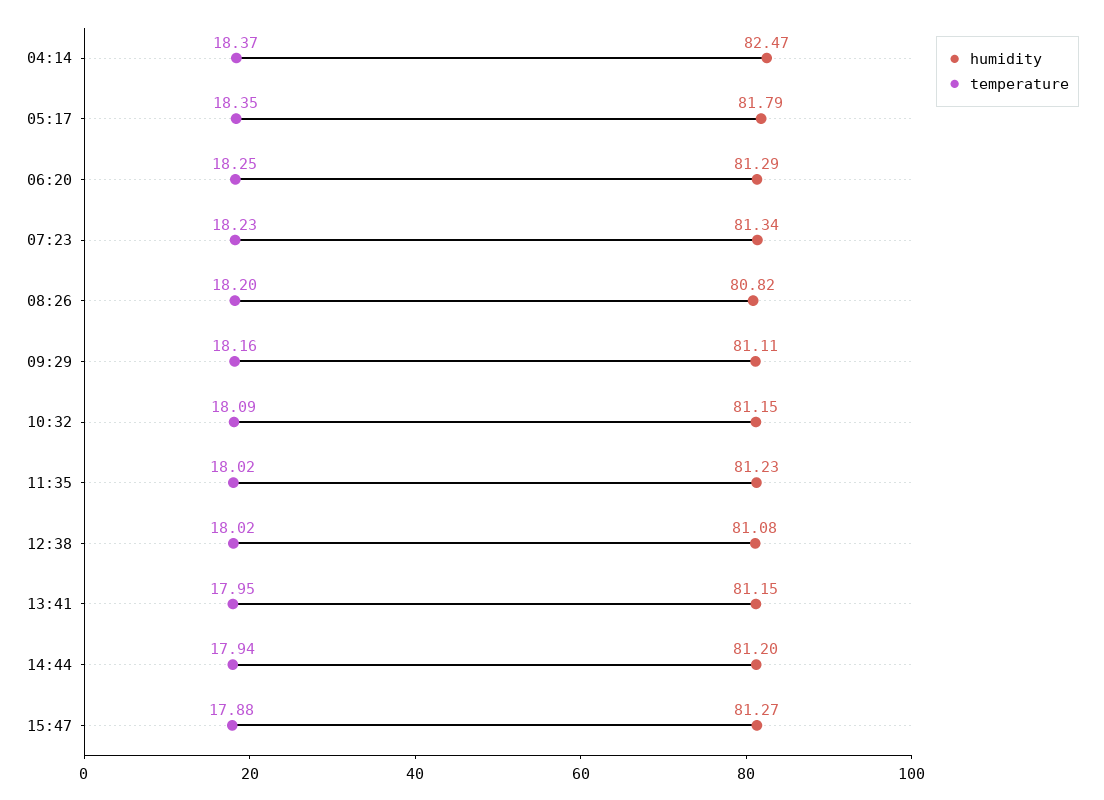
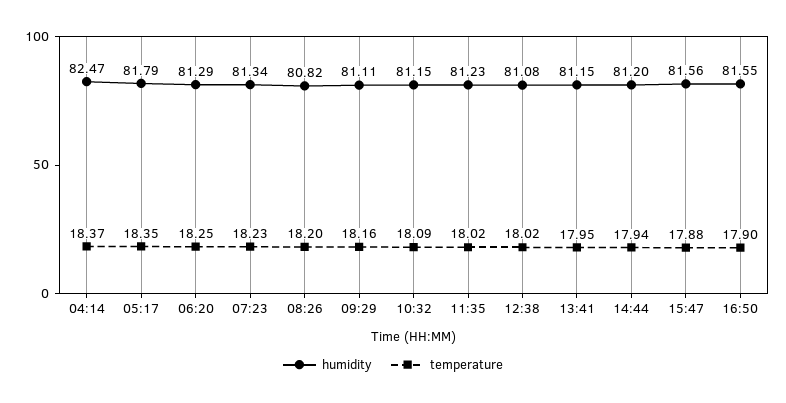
humidity, 15:47: 81.27 -> 81.56
humidity, 16:50: none -> 81.55
temperature, 16:50: none -> 17.9

